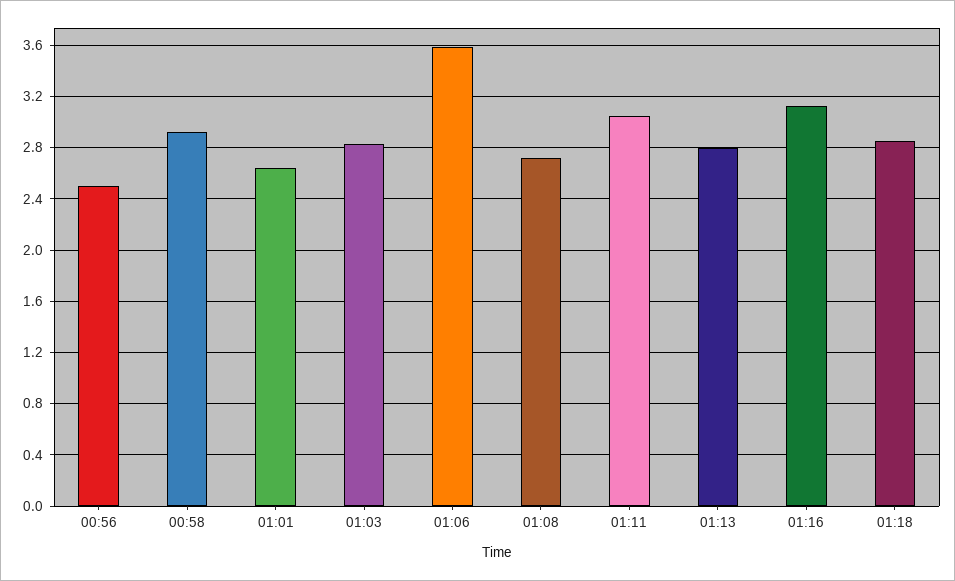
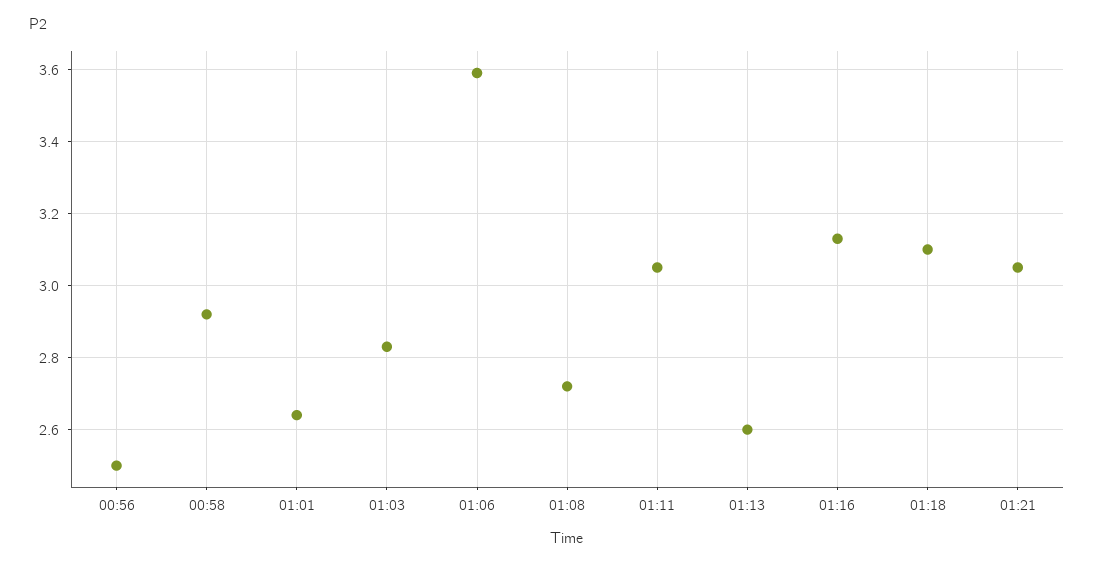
01:13: 2.8 -> 2.6
01:18: 2.85 -> 3.1
01:21: none -> 3.05

